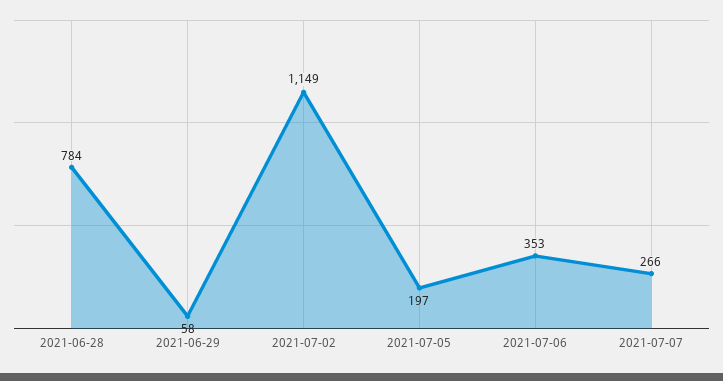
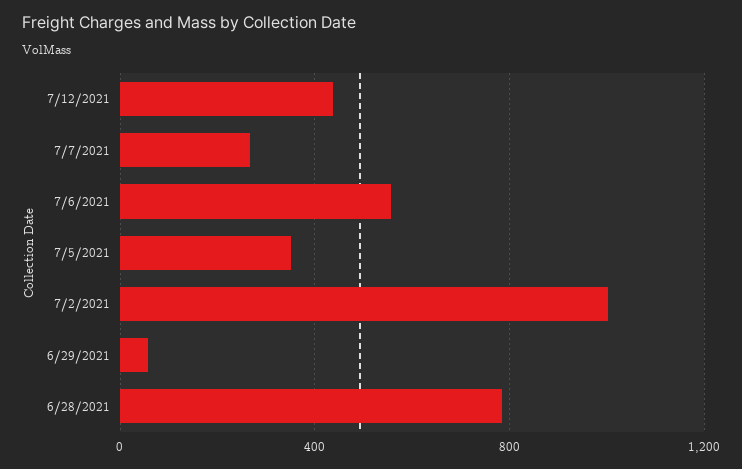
2021-07-02: 1149 -> 1000
2021-07-05: 197 -> 350
2021-07-06: 353 -> 550
7/12/2021: none -> 450

